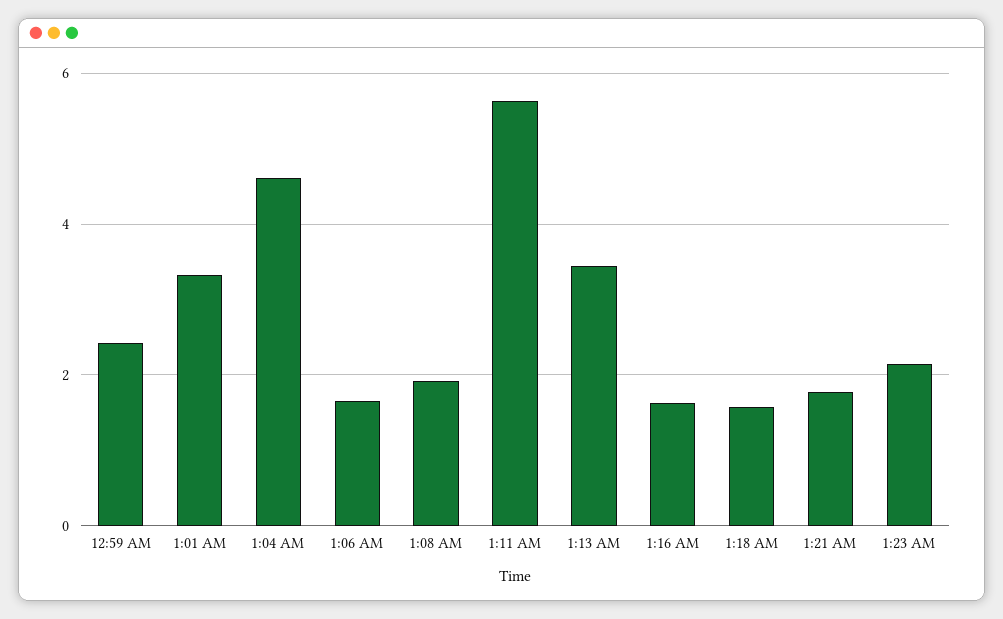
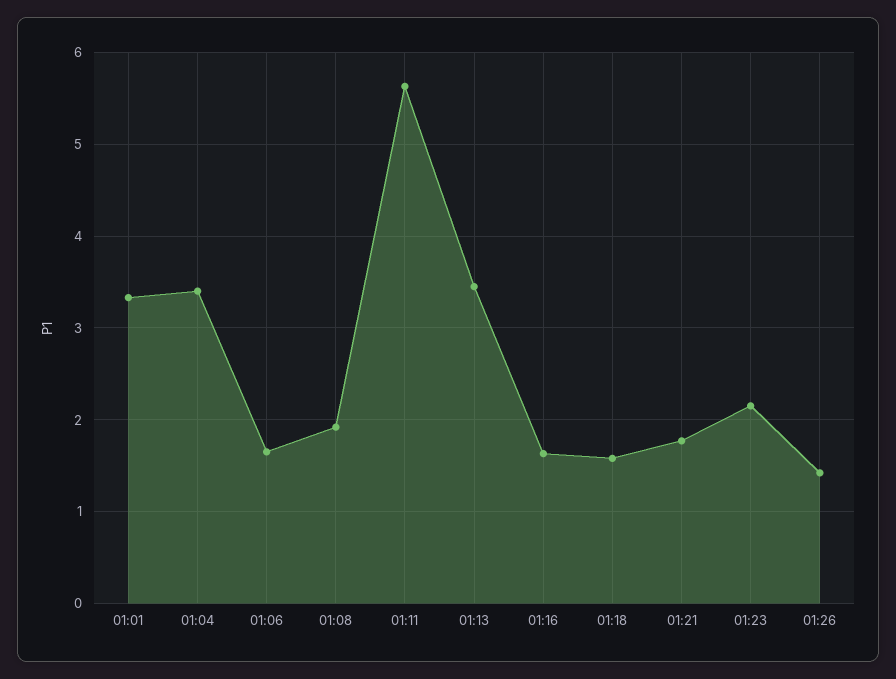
12:59 AM: 2.4 -> none
1:04 AM: 4.6 -> 3.4
01:26: none -> 1.4

